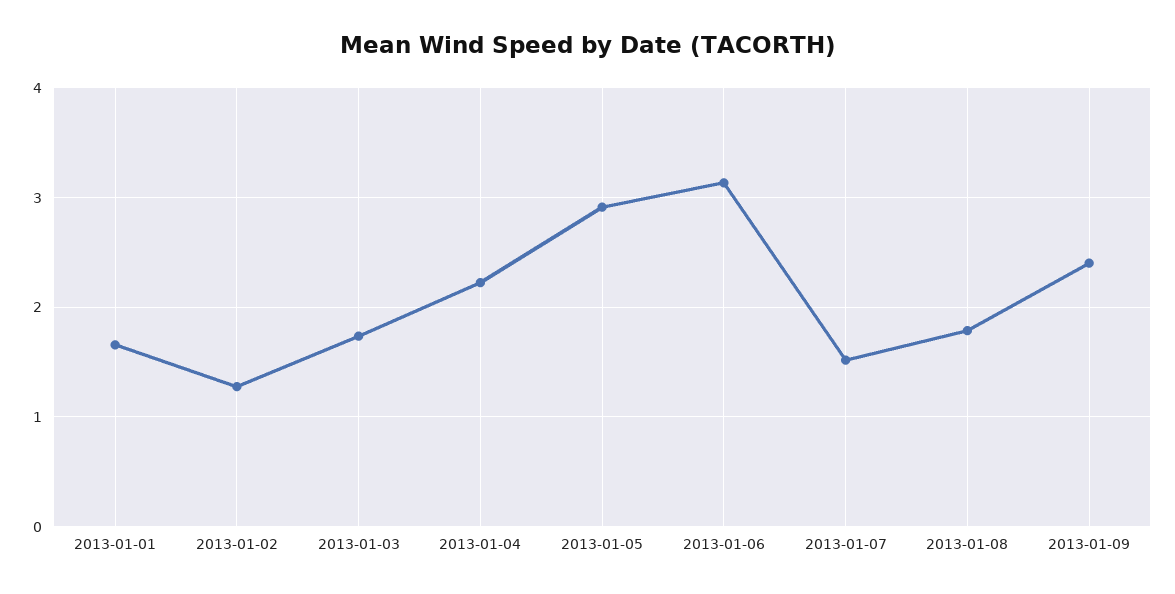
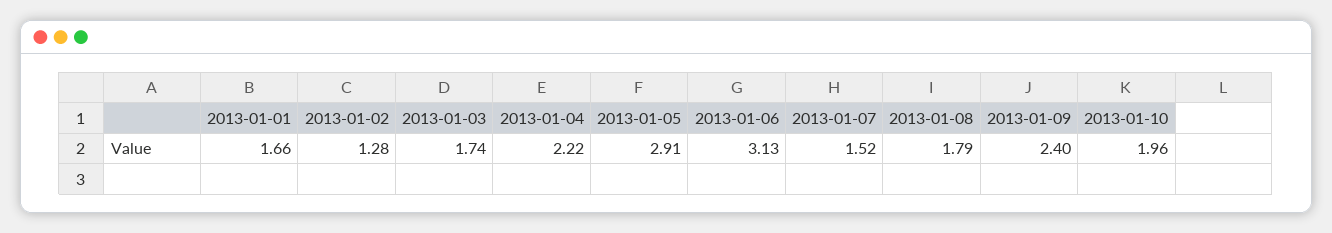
2013-01-10: none -> 1.96

